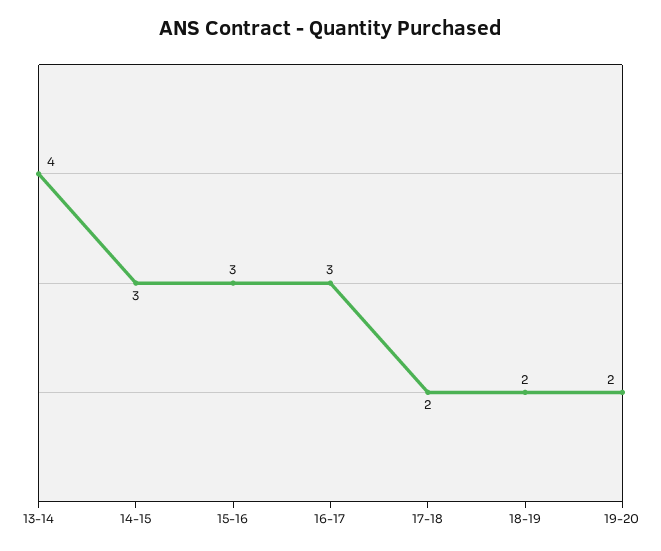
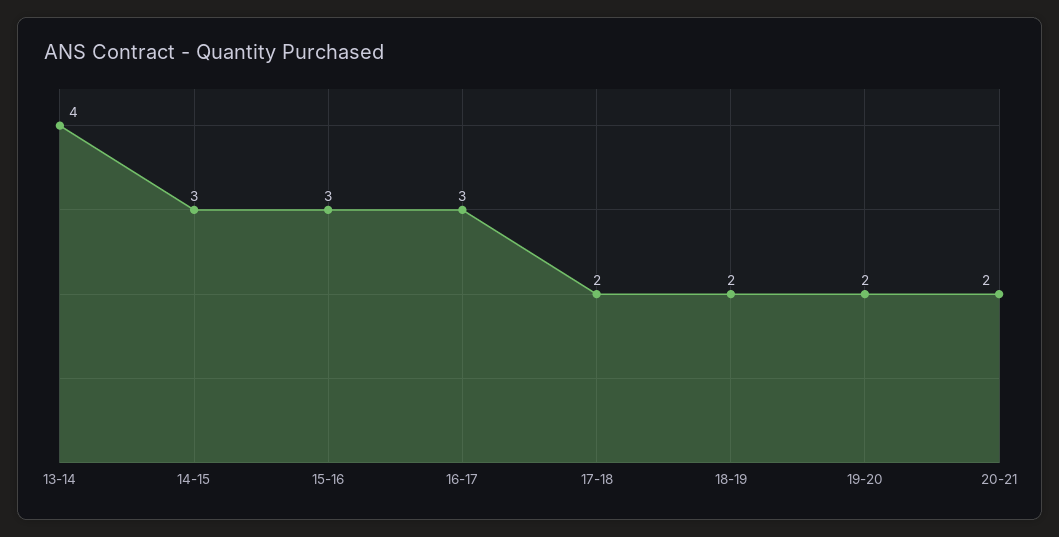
20-21: none -> 2

